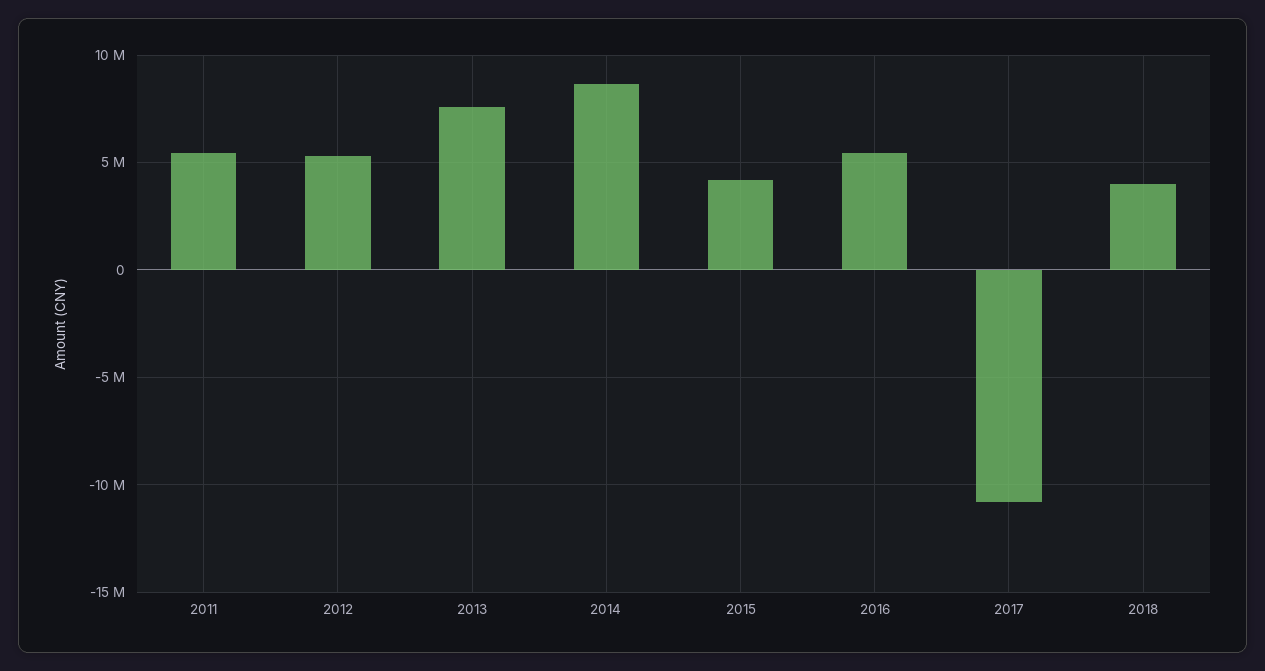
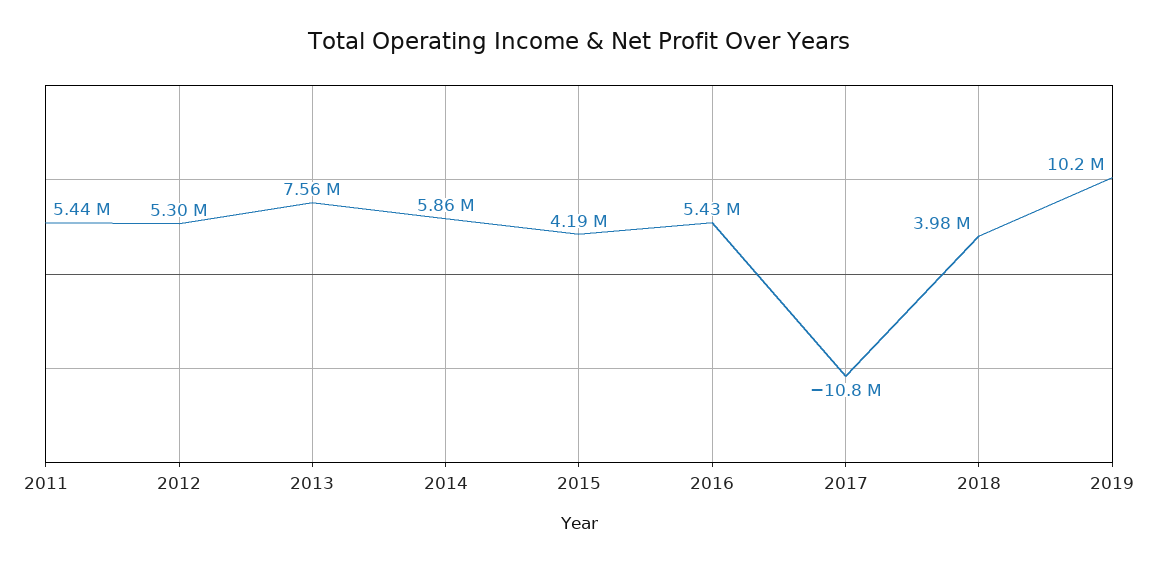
2014: 8500000 -> 5860000
2019: none -> 10200000

